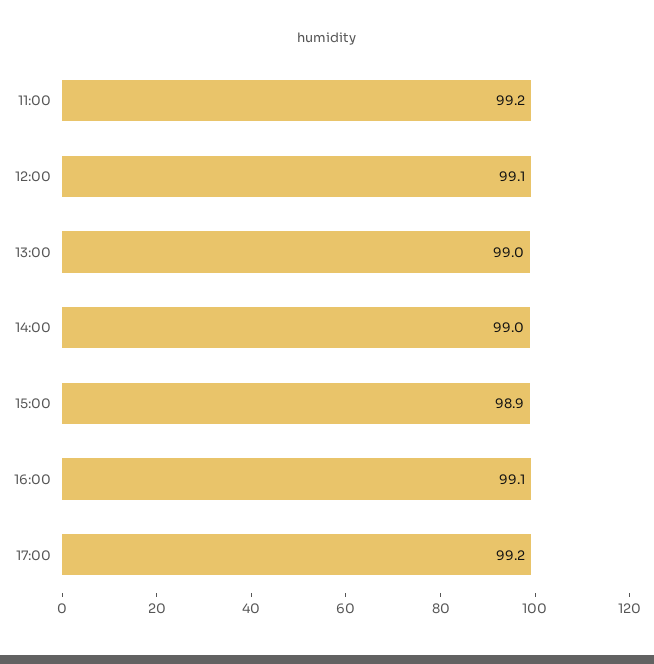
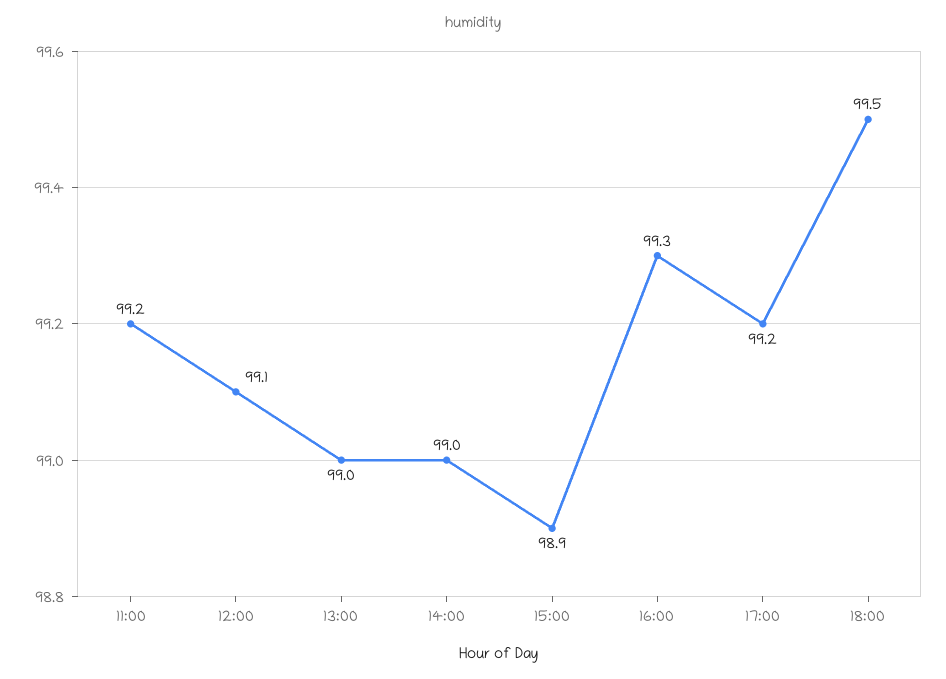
16:00: 99.1 -> 99.3
18:00: none -> 99.5

